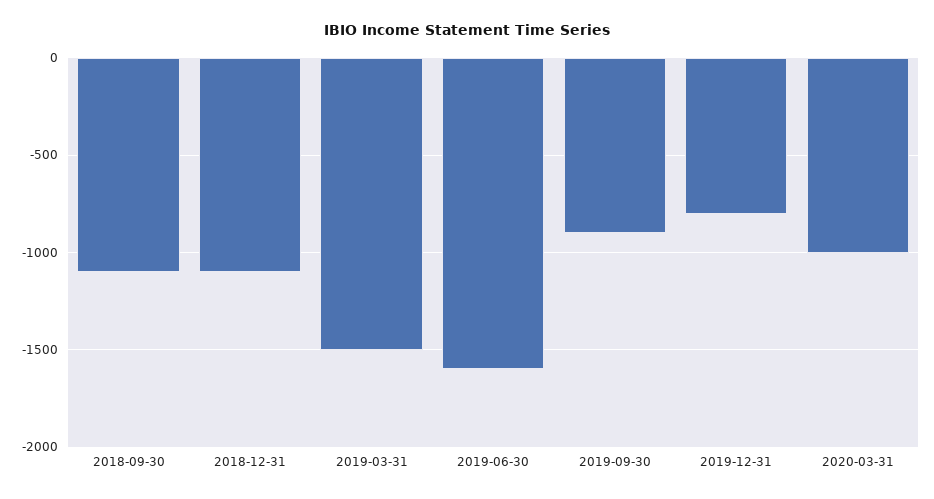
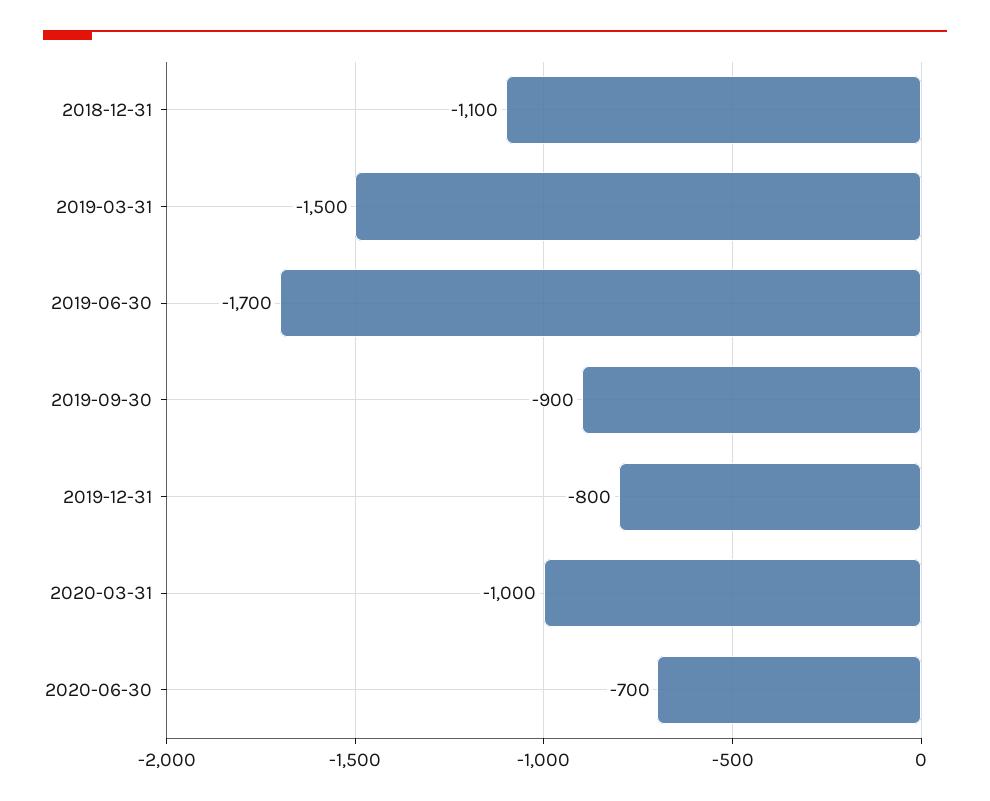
2018-09-30: -1100 -> none
2019-06-30: -1600 -> -1700
2020-06-30: none -> -700

